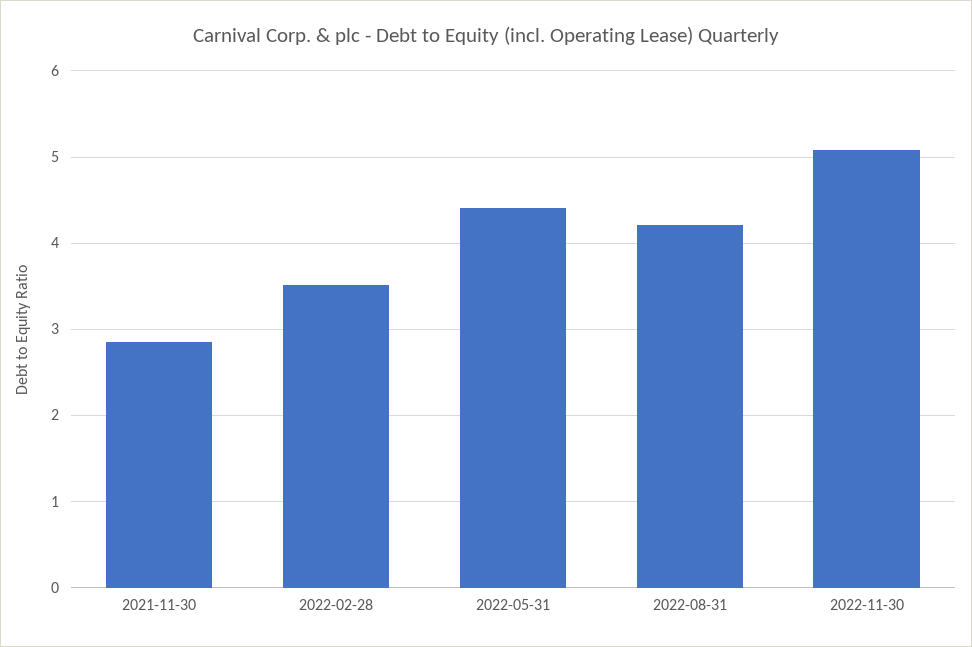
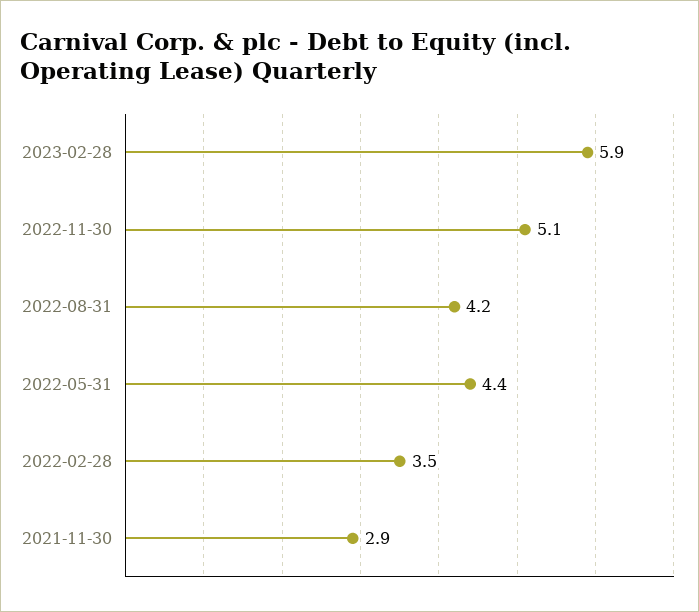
2023-02-28: none -> 5.9

